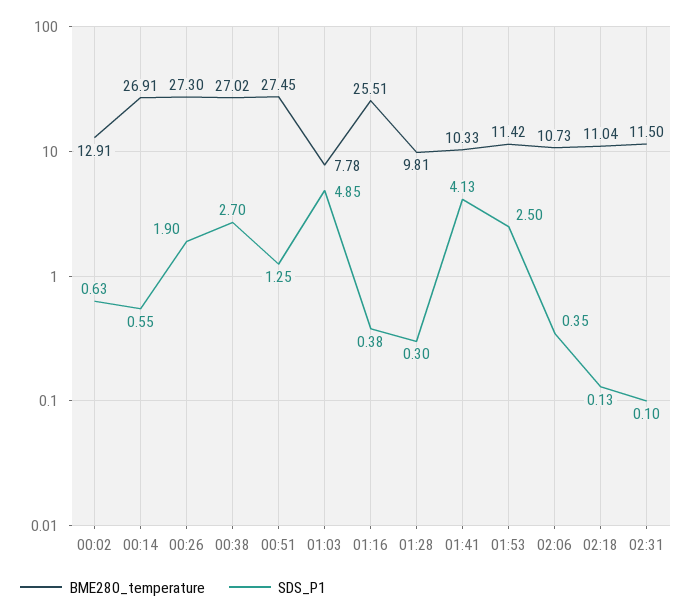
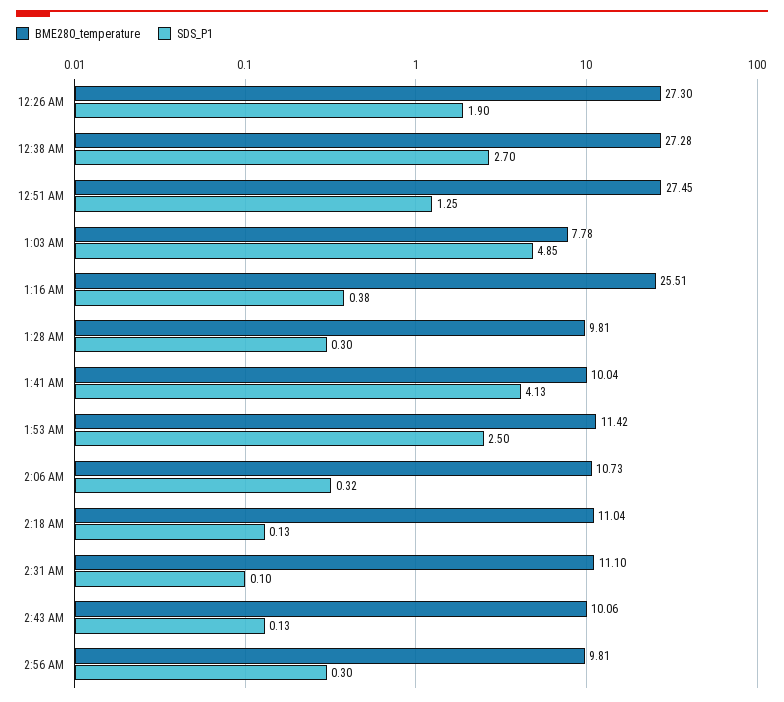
BME280_temperature, 00:02: 12.91 -> none
SDS_P1, 00:02: 0.63 -> none
BME280_temperature, 00:14: 26.91 -> none
SDS_P1, 00:14: 0.55 -> none
BME280_temperature, 00:38: 27.02 -> 27.28
BME280_temperature, 01:41: 10.33 -> 10.04
SDS_P1, 02:06: 0.35 -> 0.32
BME280_temperature, 02:31: 11.5 -> 11.1
BME280_temperature, 2:43 AM: none -> 10.06
SDS_P1, 2:43 AM: none -> 0.13
BME280_temperature, 2:56 AM: none -> 9.81
SDS_P1, 2:56 AM: none -> 0.3

